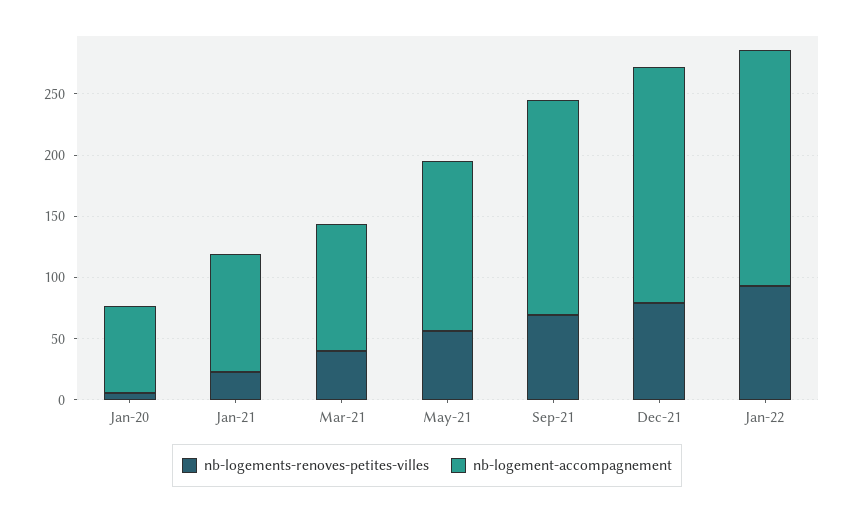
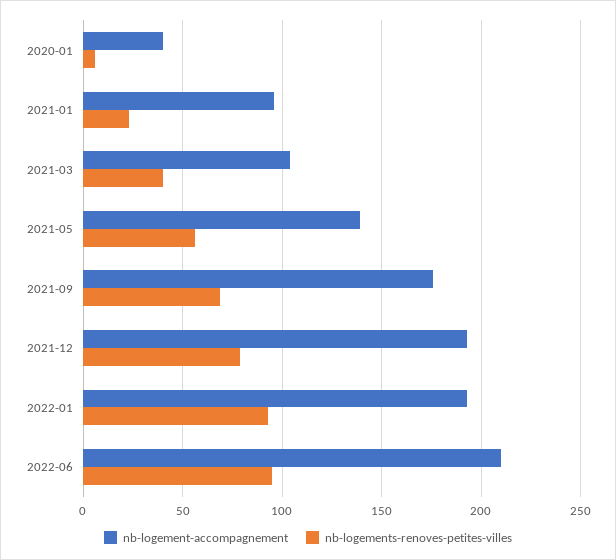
nb-logement-accompagnement, Jan-20: 70 -> 40
nb-logement-accompagnement, 2022-06: none -> 210
nb-logements-renoves-petites-villes, 2022-06: none -> 95

